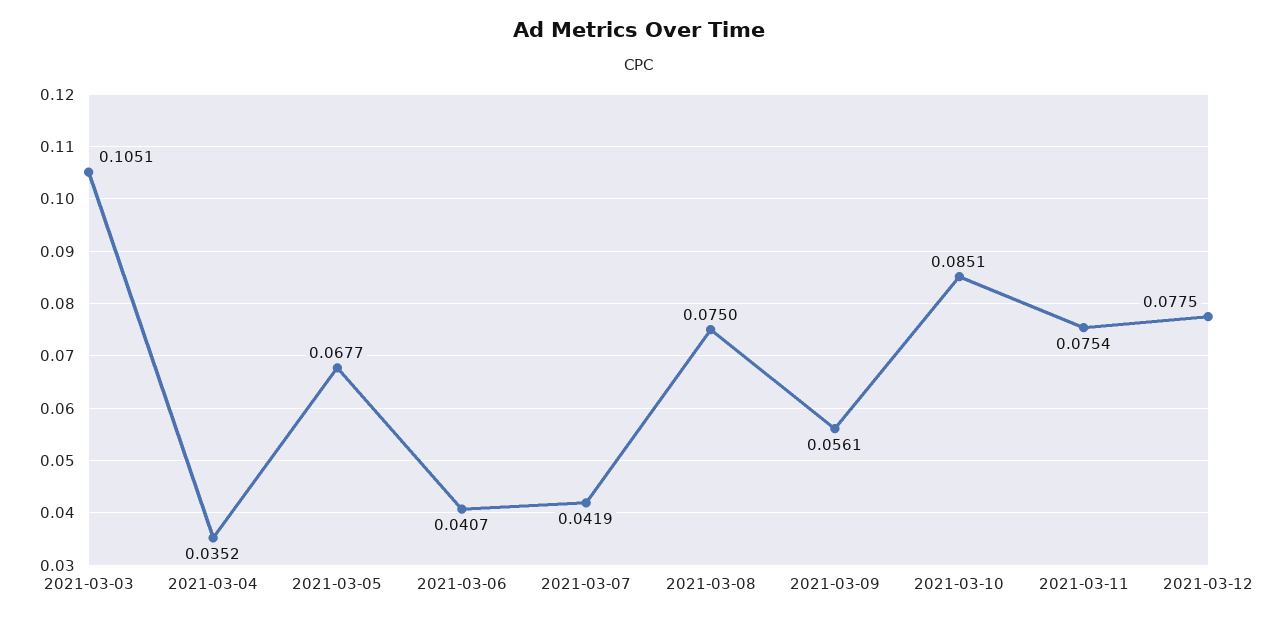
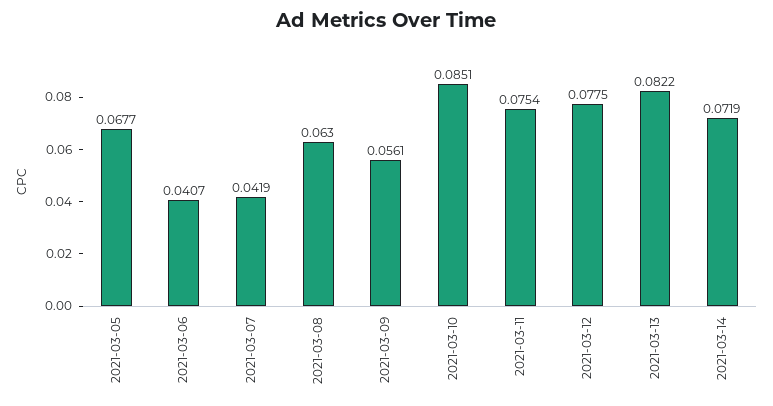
2021-03-03: 0.1051 -> none
2021-03-04: 0.0352 -> none
2021-03-08: 0.075 -> 0.063
2021-03-13: none -> 0.0822
2021-03-14: none -> 0.0719

